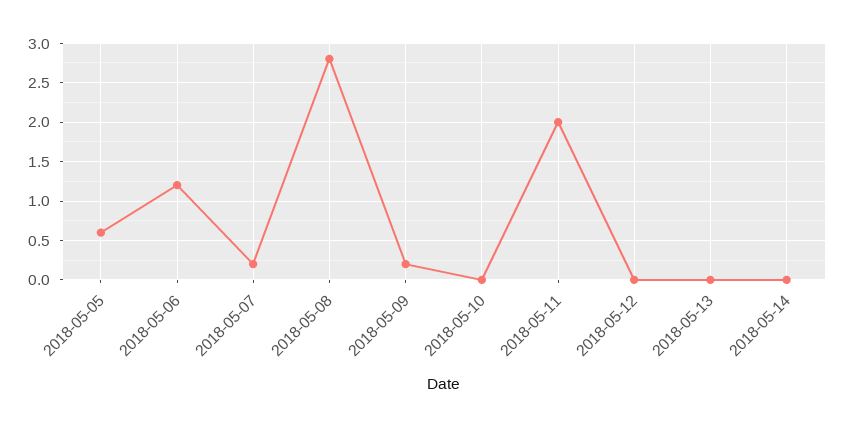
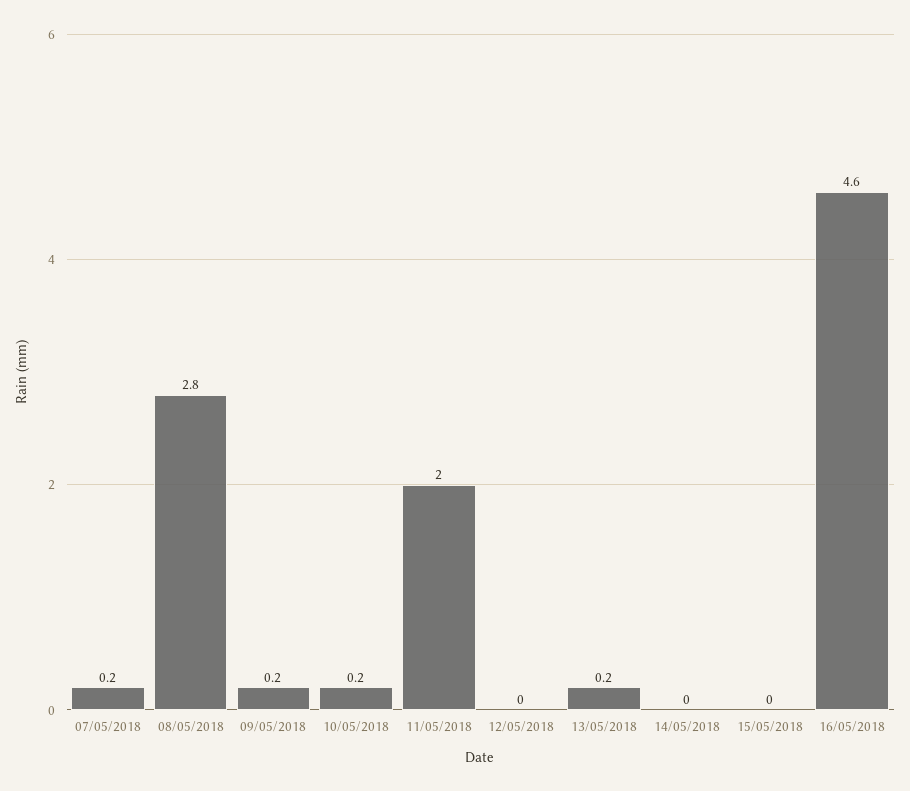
2018-05-05: 0.6 -> none
2018-05-06: 1.2 -> none
2018-05-10: 0 -> 0.2
2018-05-13: 0 -> 0.2
15/05/2018: none -> 0
16/05/2018: none -> 4.6

